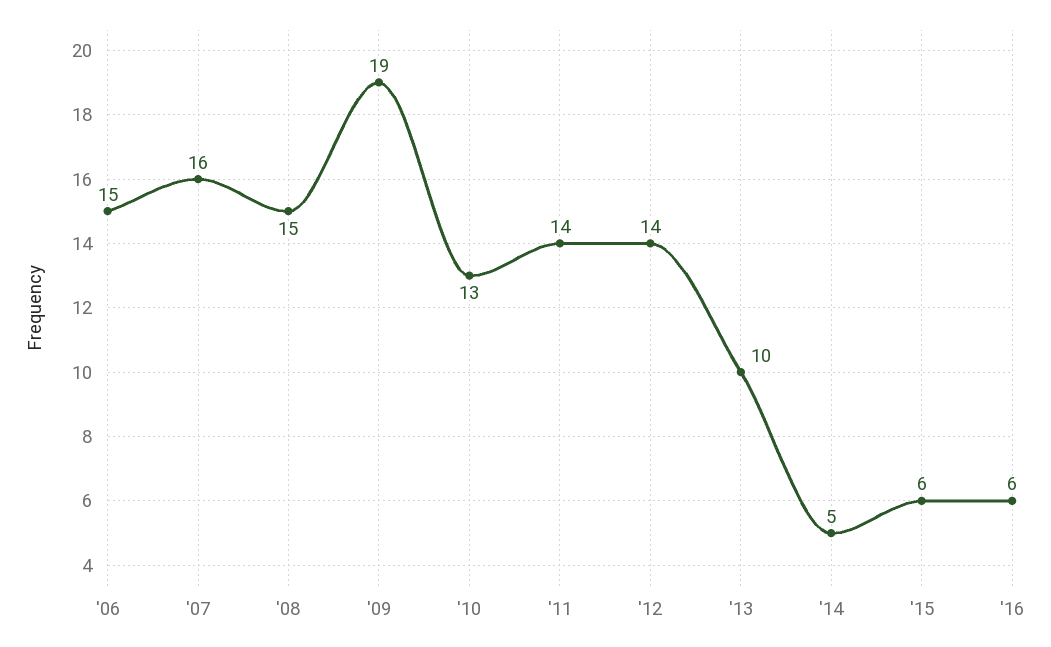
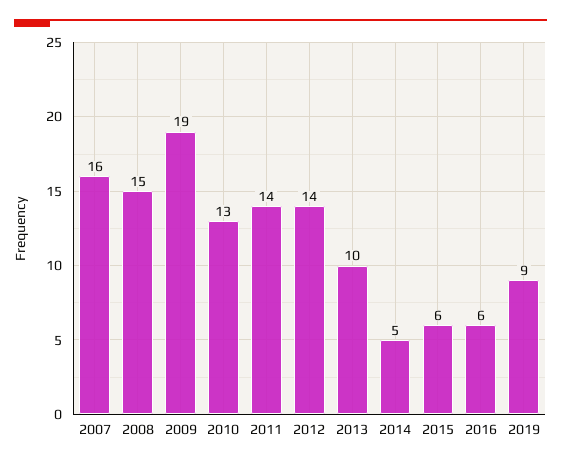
'06: 15 -> none
2019: none -> 9

